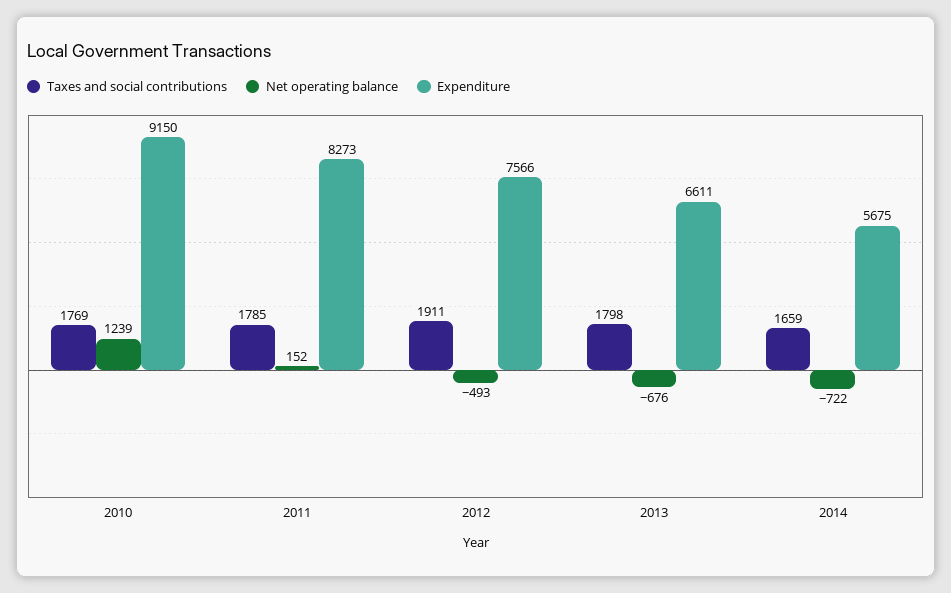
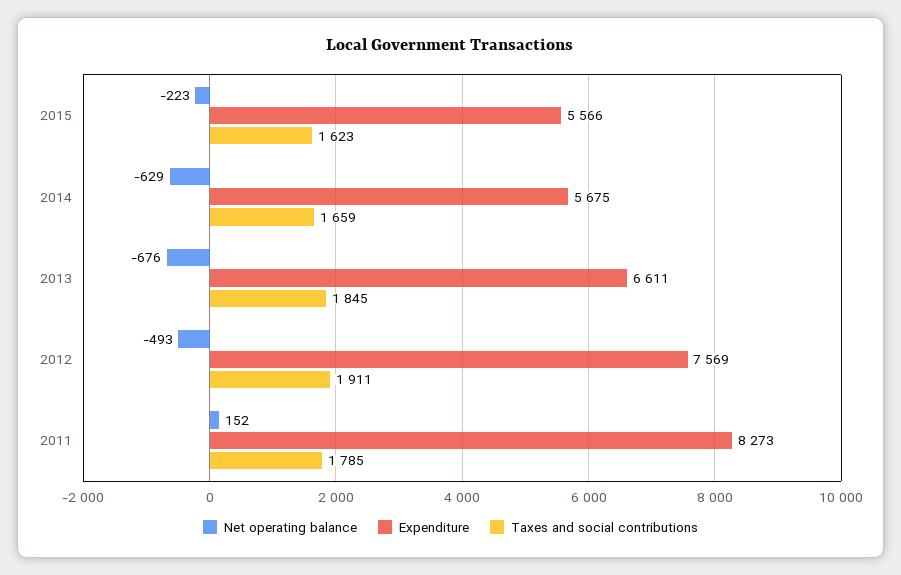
Taxes and social contributions, 2010: 1769 -> none
Net operating balance, 2010: 1239 -> none
Expenditure, 2010: 9150 -> none
Expenditure, 2012: 7566 -> 7569
Taxes and social contributions, 2013: 1798 -> 1845
Net operating balance, 2014: -722 -> -629
Net operating balance, 2015: none -> -223
Expenditure, 2015: none -> 5566
Taxes and social contributions, 2015: none -> 1623

